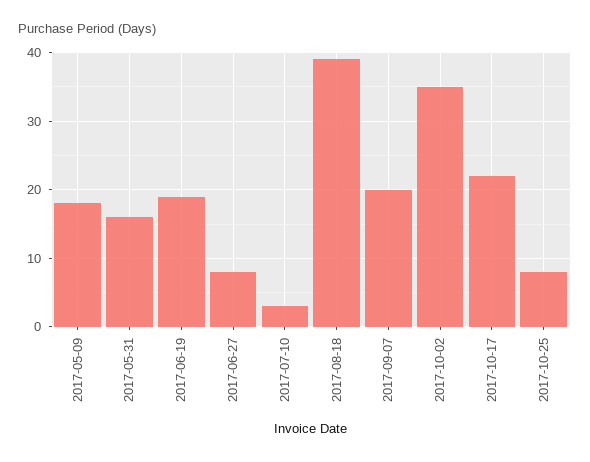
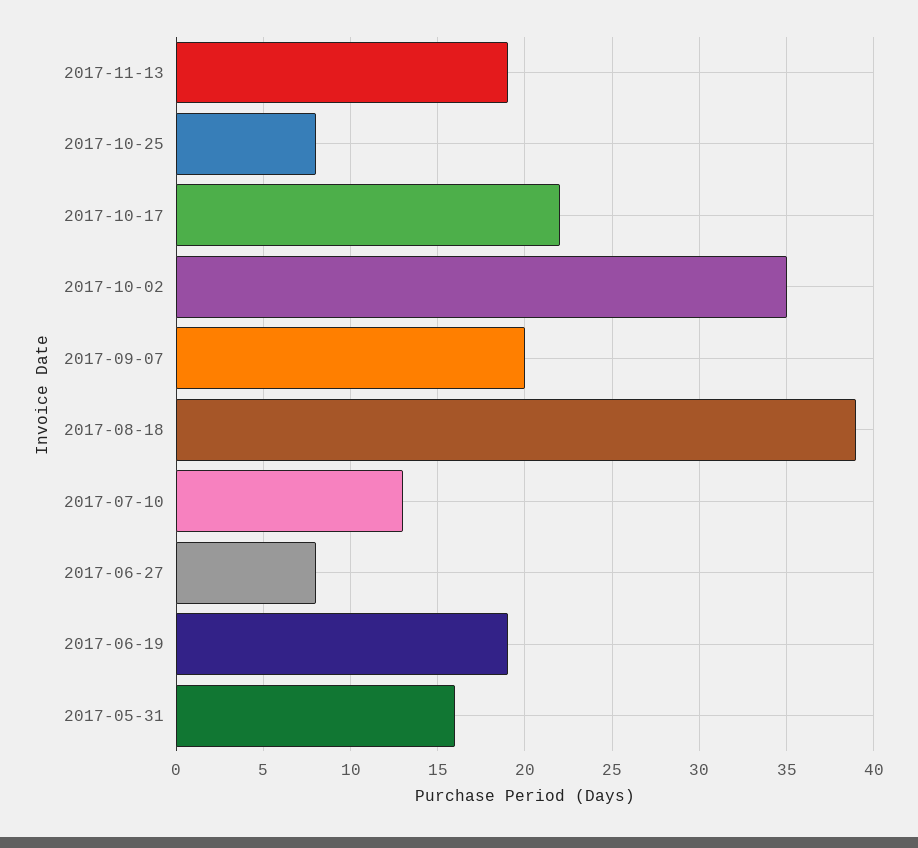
2017-05-09: 18 -> none
2017-07-10: 3 -> 13
2017-11-13: none -> 19

